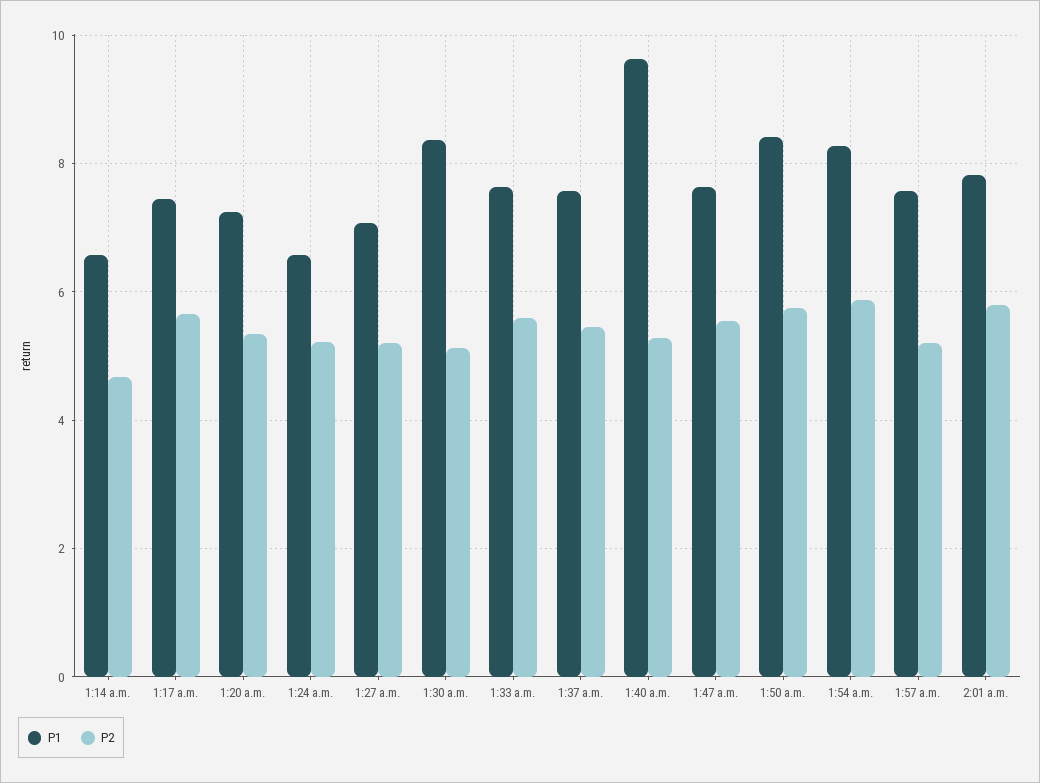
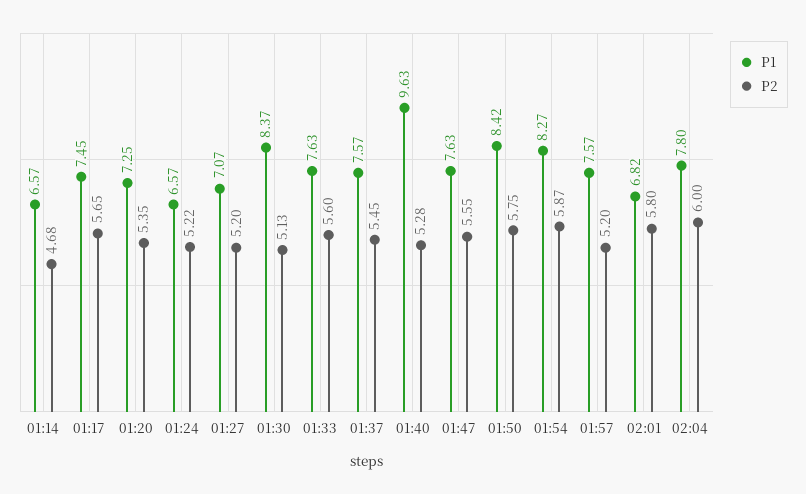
P1, 2:01 a.m.: 7.8 -> 6.82
P1, 02:04: none -> 7.8
P2, 02:04: none -> 6

